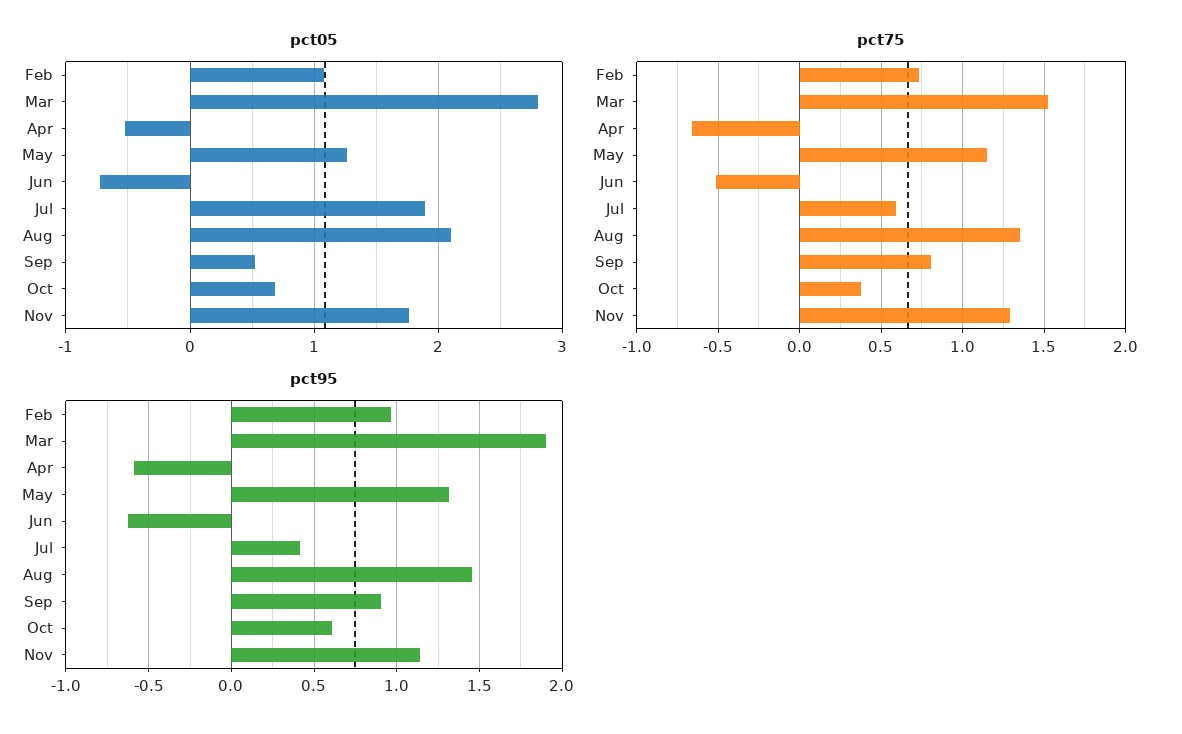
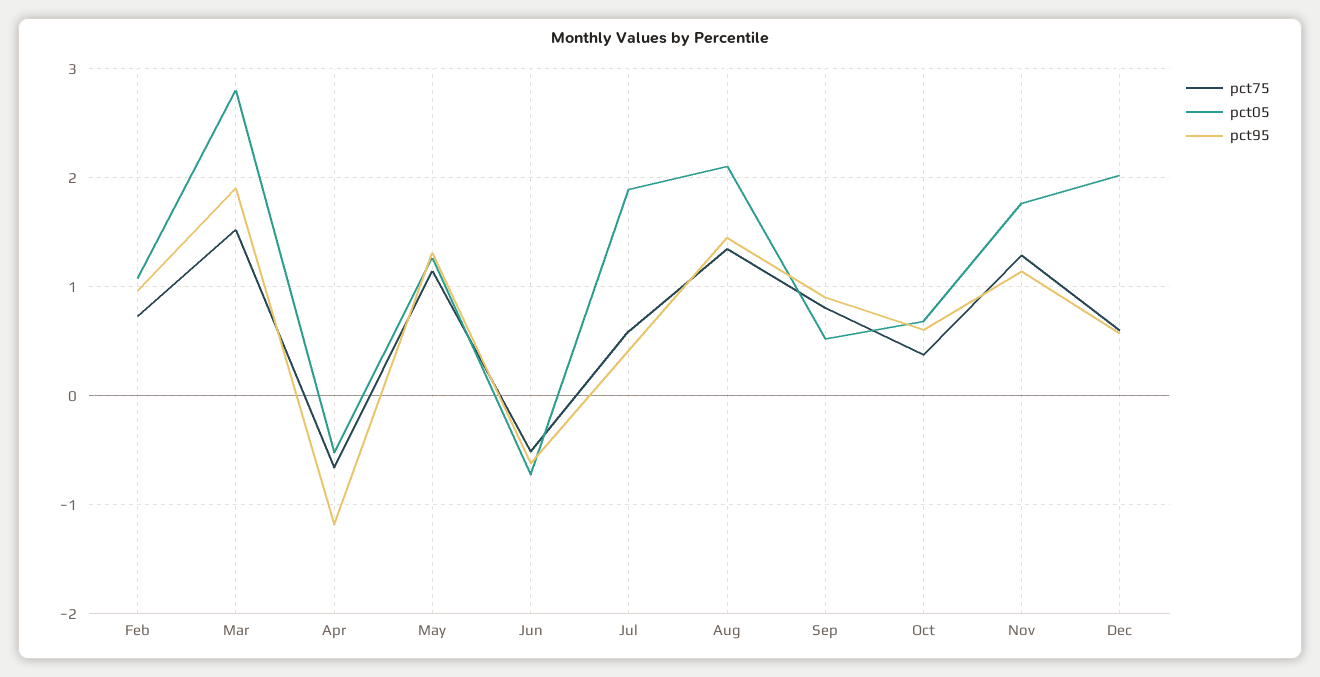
pct95, Apr: -0.6 -> -1.2
pct75, Dec: none -> 0.6
pct05, Dec: none -> 2
pct95, Dec: none -> 0.6

